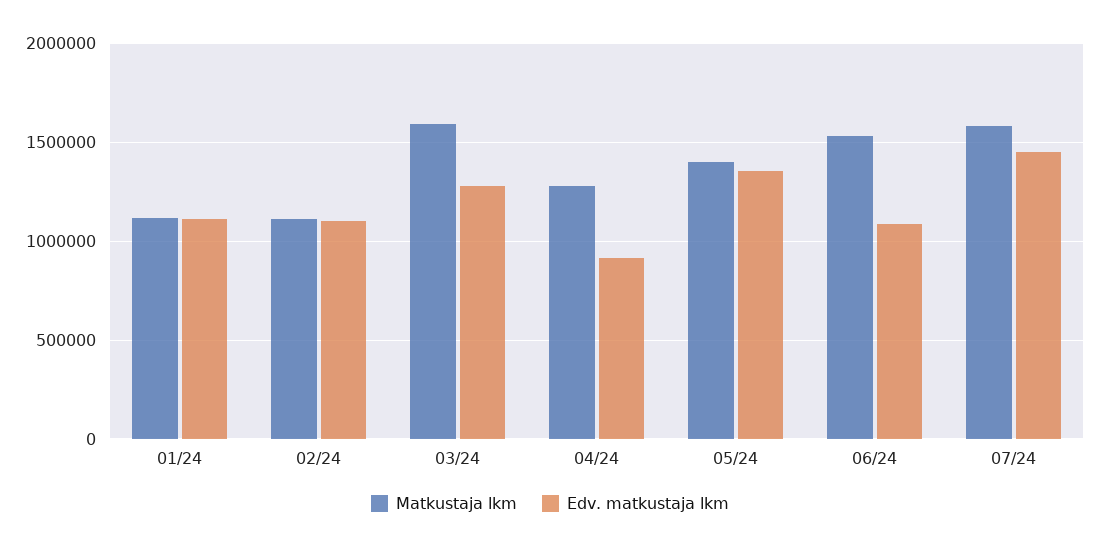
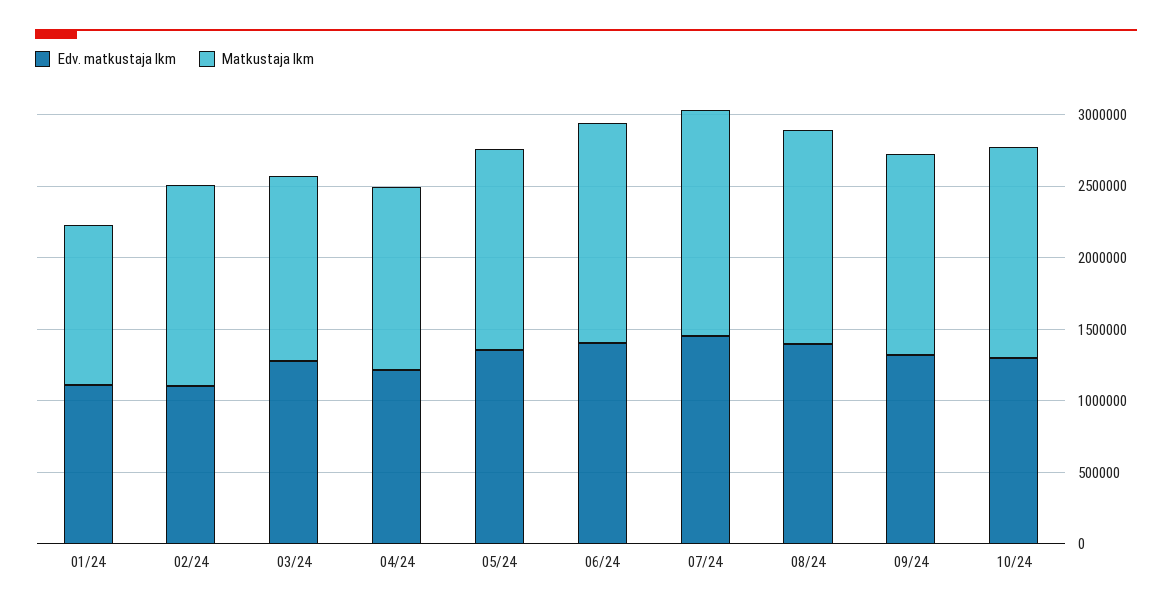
Matkustaja lkm, 02/24: 1100000 -> 1400000
Matkustaja lkm, 03/24: 1600000 -> 1300000
Edv. matkustaja lkm, 04/24: 900000 -> 1200000
Edv. matkustaja lkm, 06/24: 1100000 -> 1400000
Edv. matkustaja lkm, 08/24: none -> 1400000
Matkustaja lkm, 08/24: none -> 1500000
Edv. matkustaja lkm, 09/24: none -> 1300000
Matkustaja lkm, 09/24: none -> 1400000
Edv. matkustaja lkm, 10/24: none -> 1300000
Matkustaja lkm, 10/24: none -> 1500000

